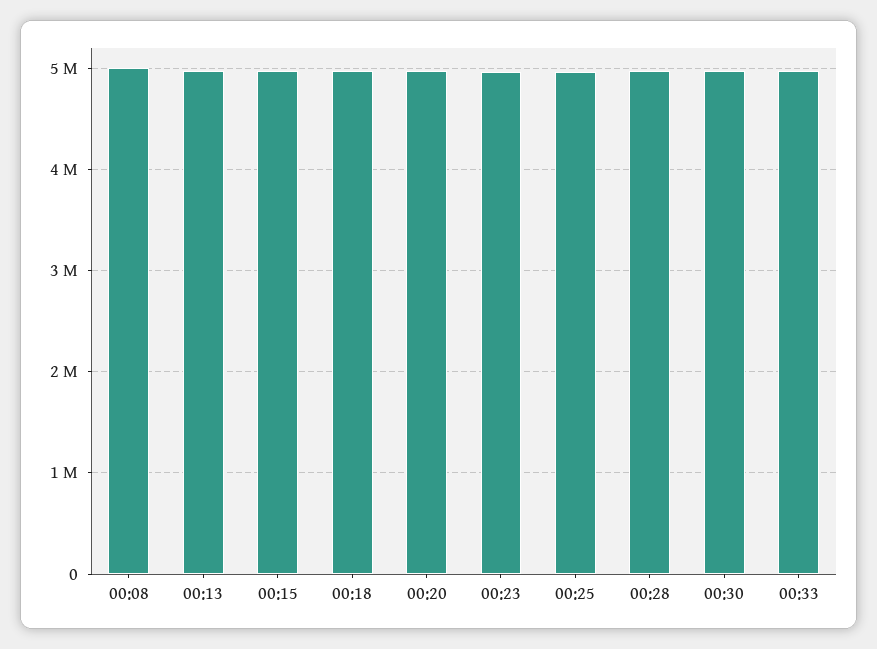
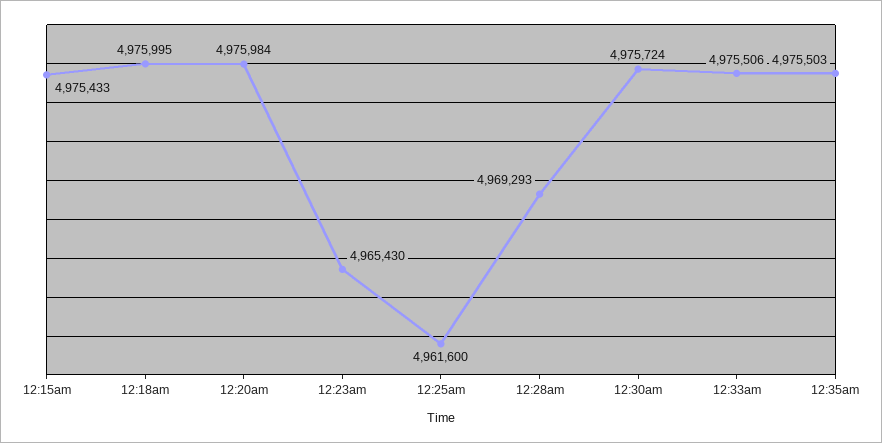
00:08: 5000000 -> none
00:13: 5000000 -> none
12:35am: none -> 4975503

